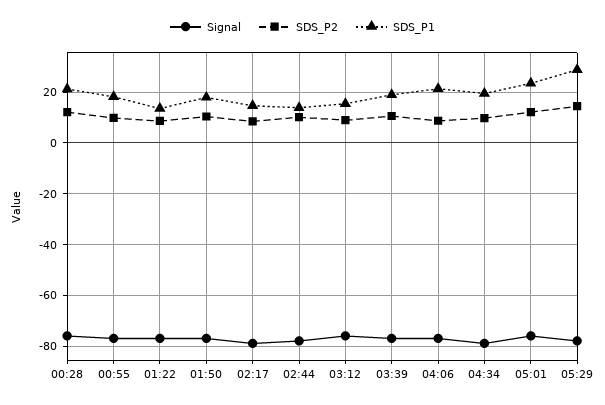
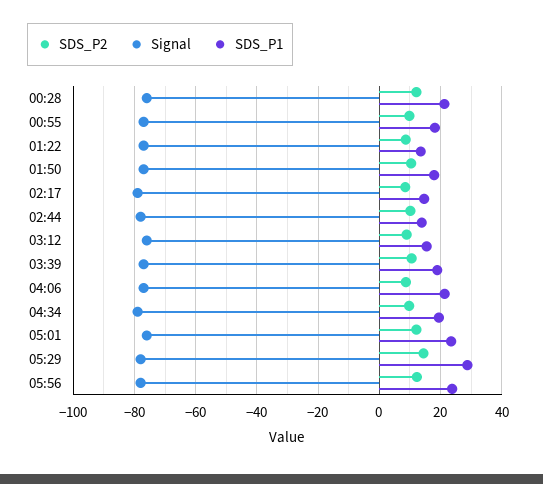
SDS_P2, 05:56: none -> 12
Signal, 05:56: none -> -78
SDS_P1, 05:56: none -> 24

